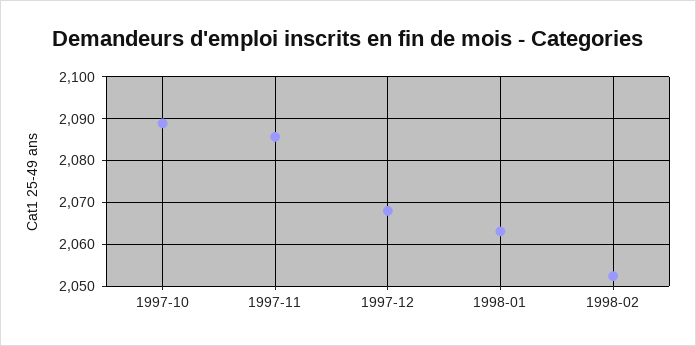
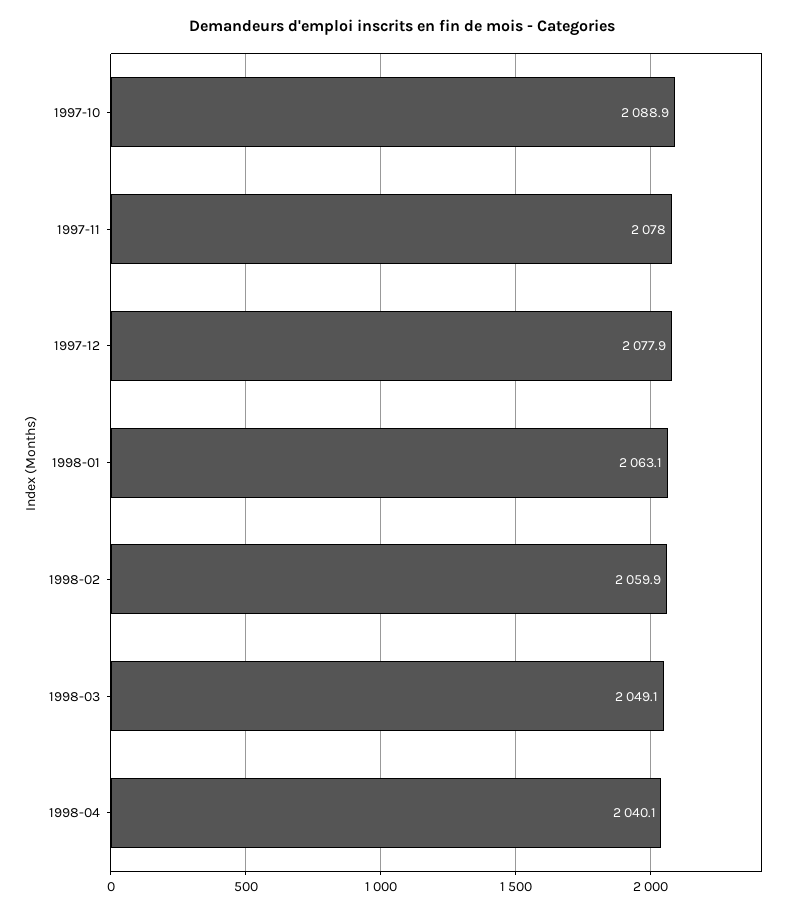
1997-11: 2086 -> 2078
1997-12: 2068 -> 2077.9
1998-02: 2052 -> 2059.9
1998-03: none -> 2049.1
1998-04: none -> 2040.1

